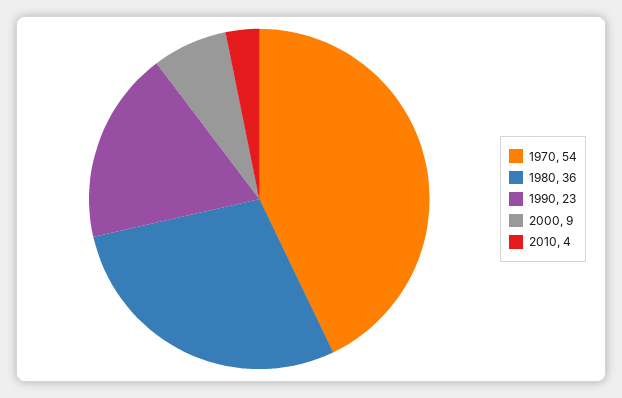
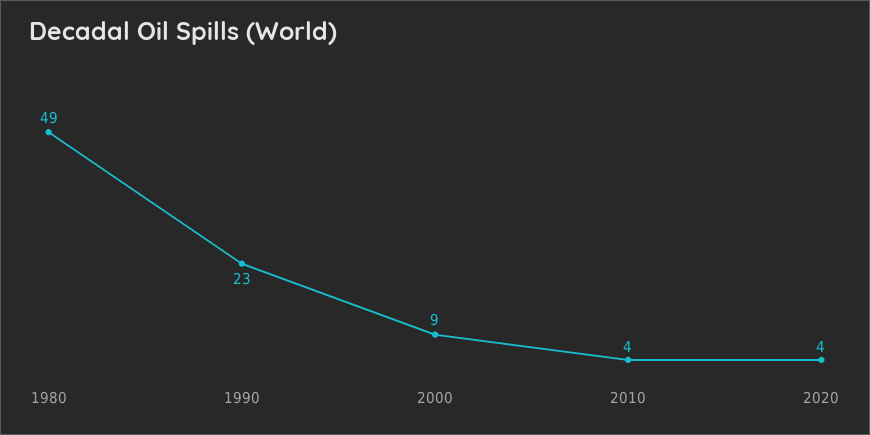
1970: 54 -> none
1980: 36 -> 49
2020: none -> 4

